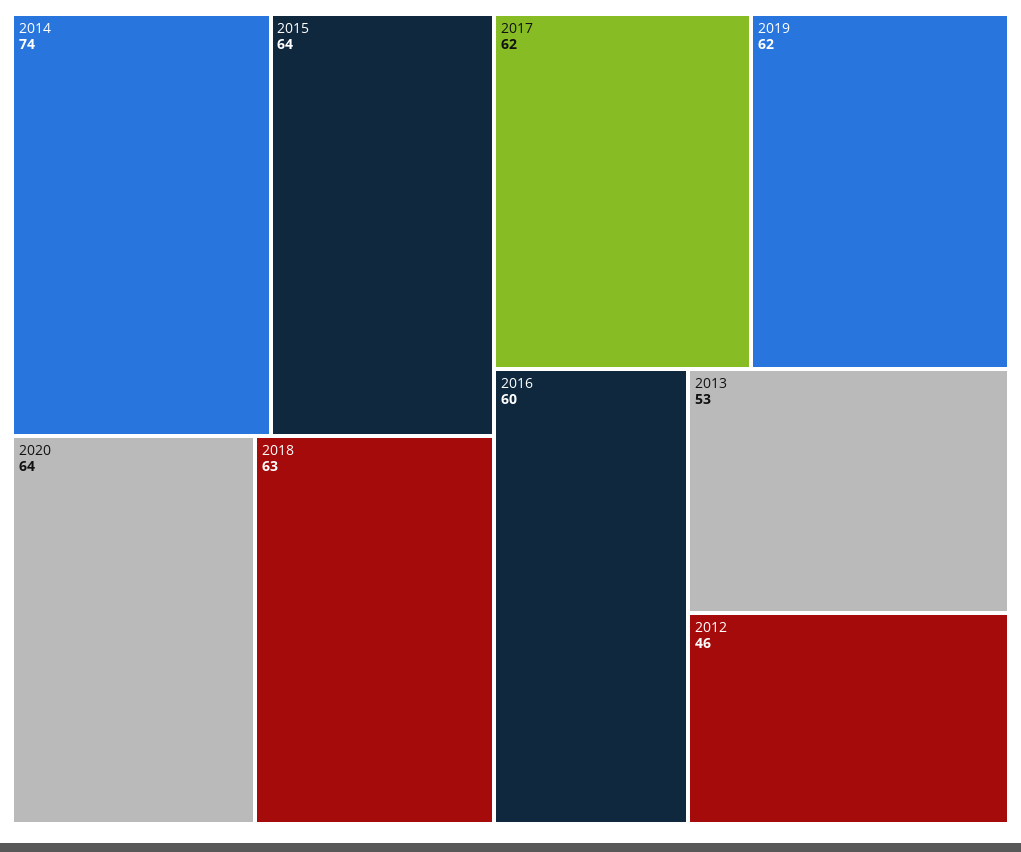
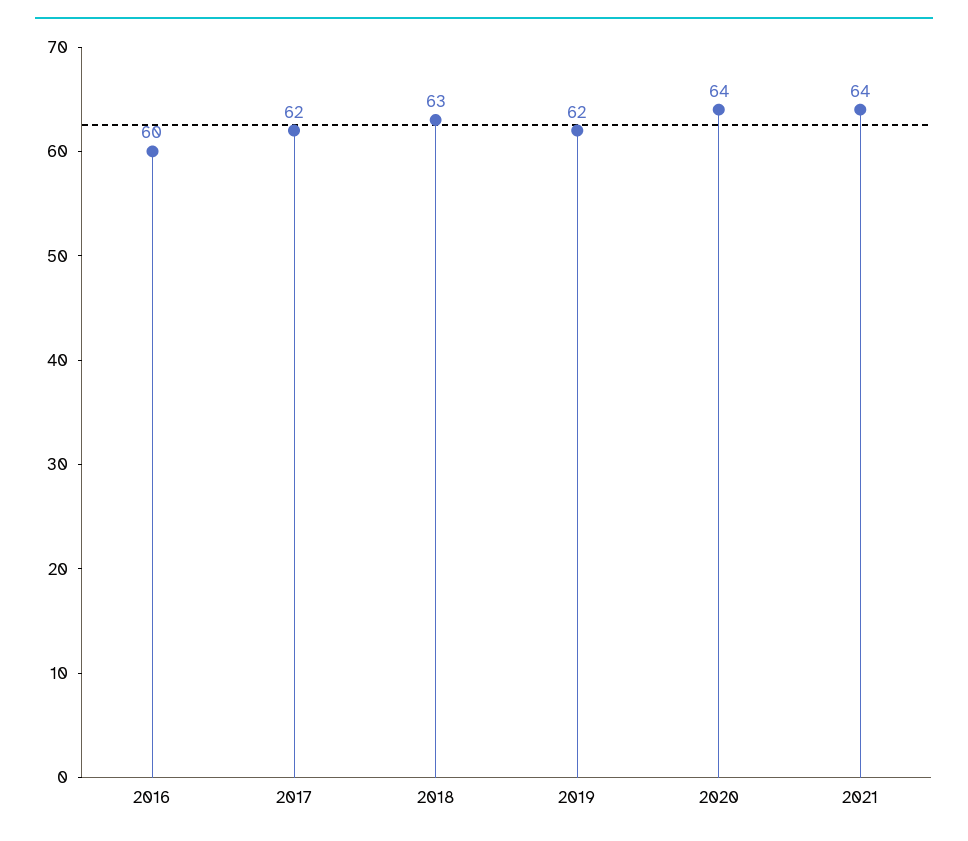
2014: 74 -> none
2015: 64 -> none
2013: 53 -> none
2012: 46 -> none
2021: none -> 64

